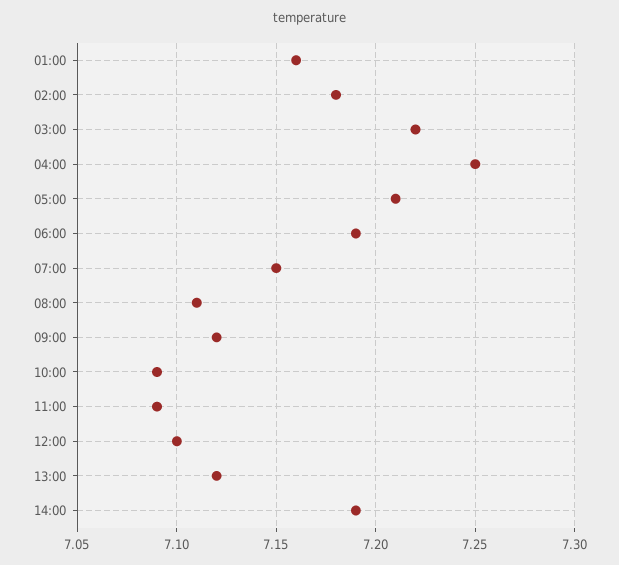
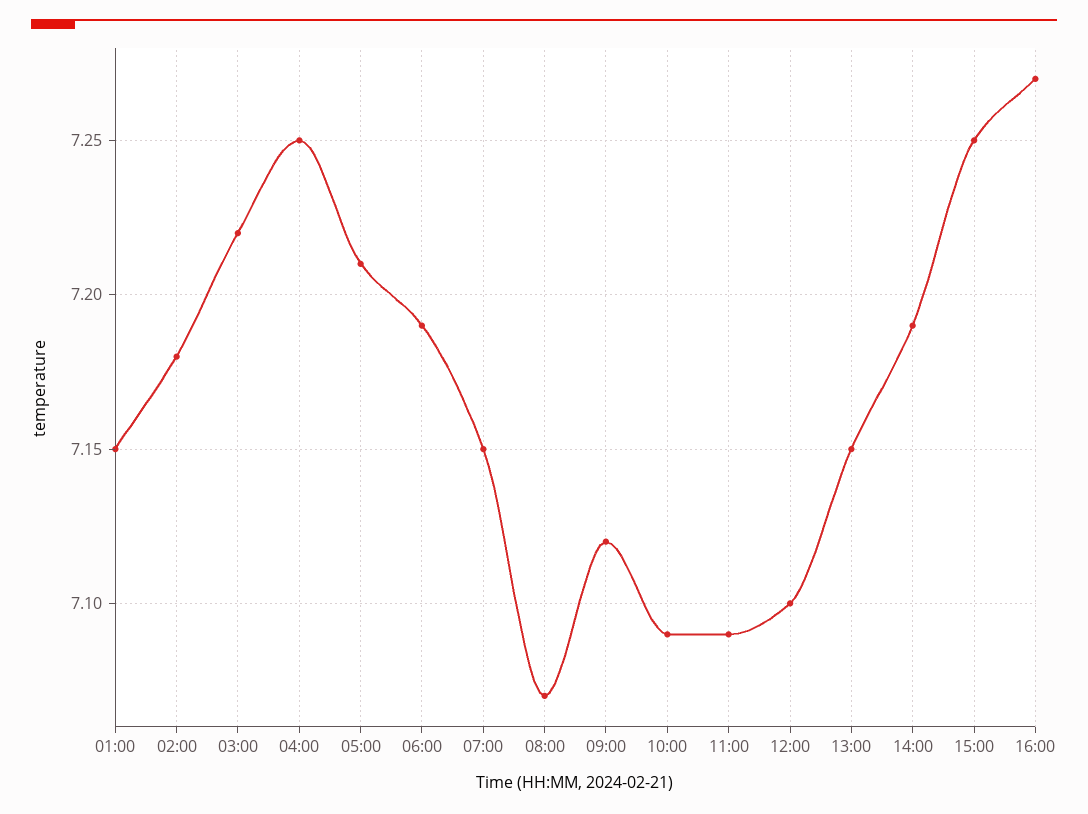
01:00: 7.16 -> 7.15
08:00: 7.11 -> 7.07
13:00: 7.12 -> 7.15
15:00: none -> 7.25
16:00: none -> 7.27

